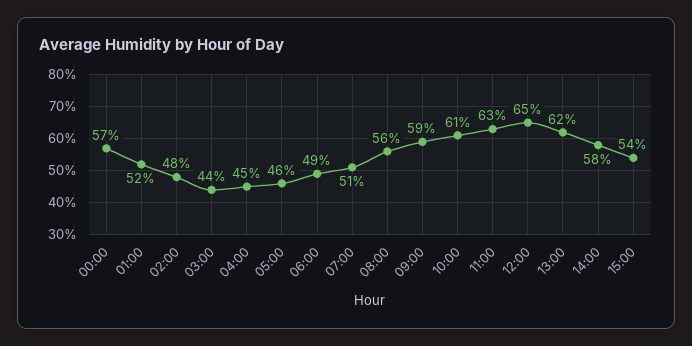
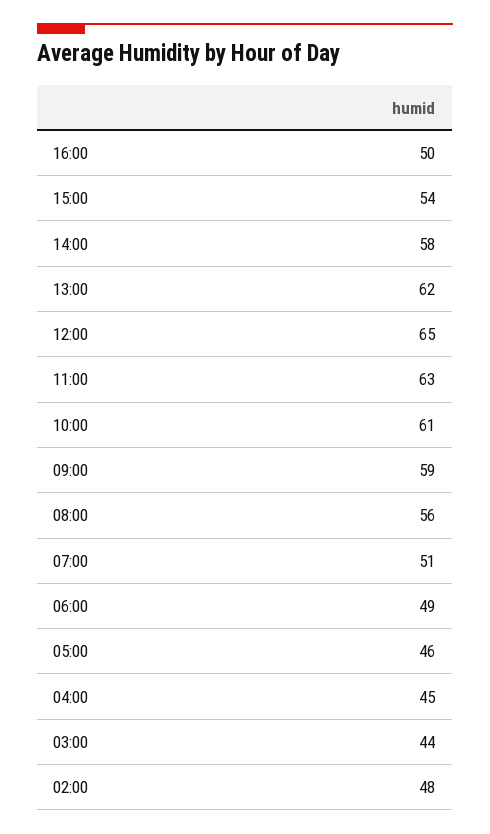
00:00: 57 -> none
01:00: 52 -> none
16:00: none -> 50

